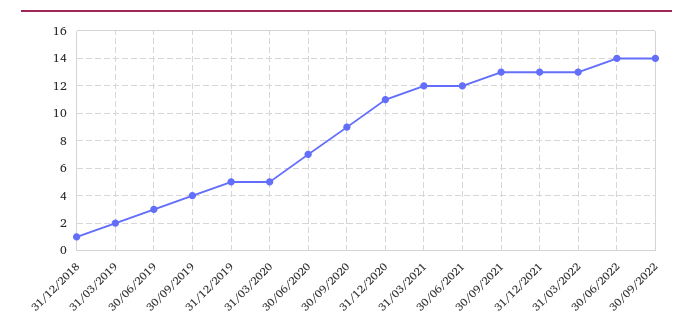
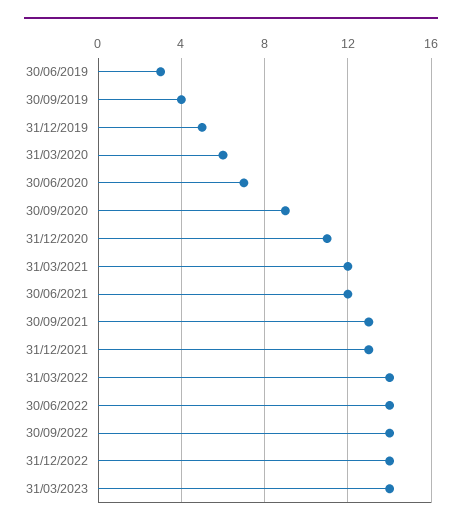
31/12/2018: 1 -> none
31/03/2019: 2 -> none
31/03/2020: 5 -> 6
31/03/2022: 13 -> 14
31/12/2022: none -> 14
31/03/2023: none -> 14

